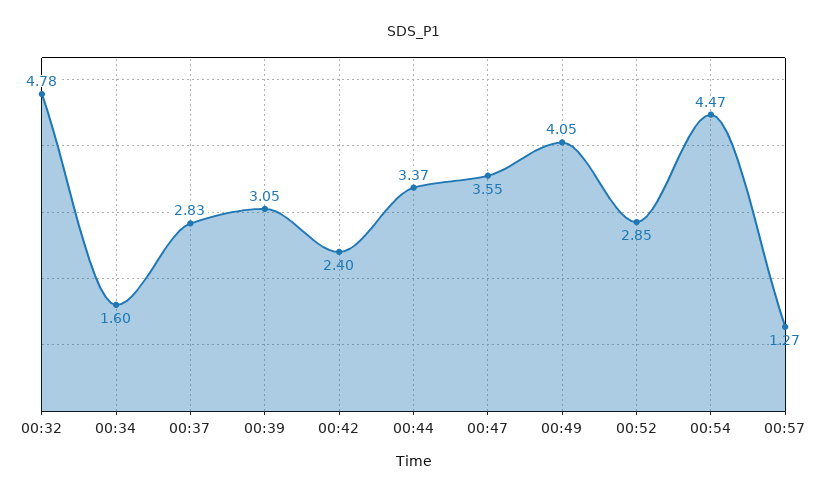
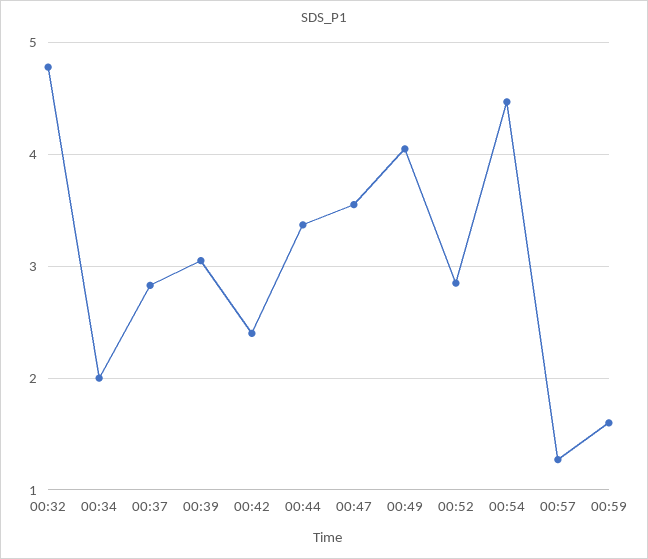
00:34: 1.6 -> 2
00:59: none -> 1.6

